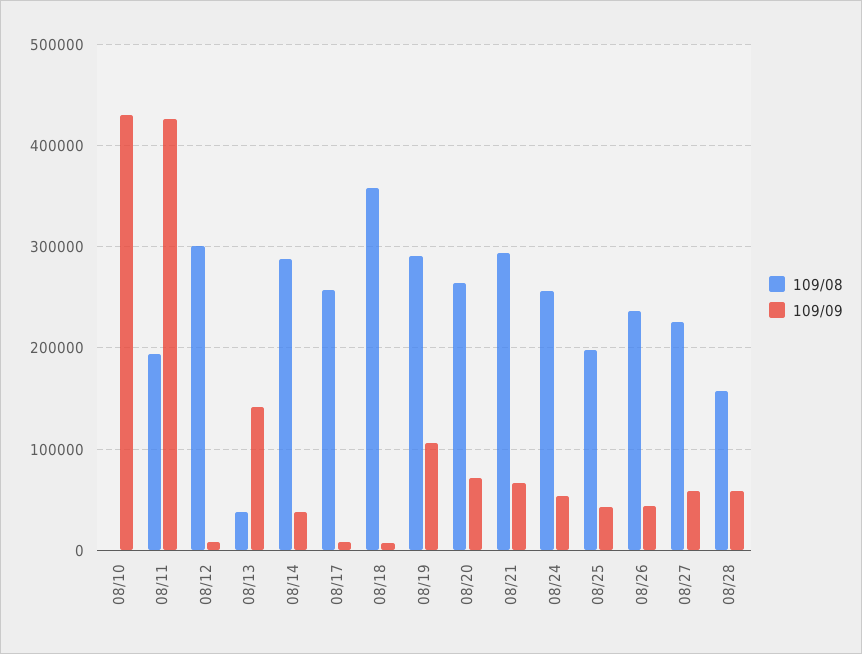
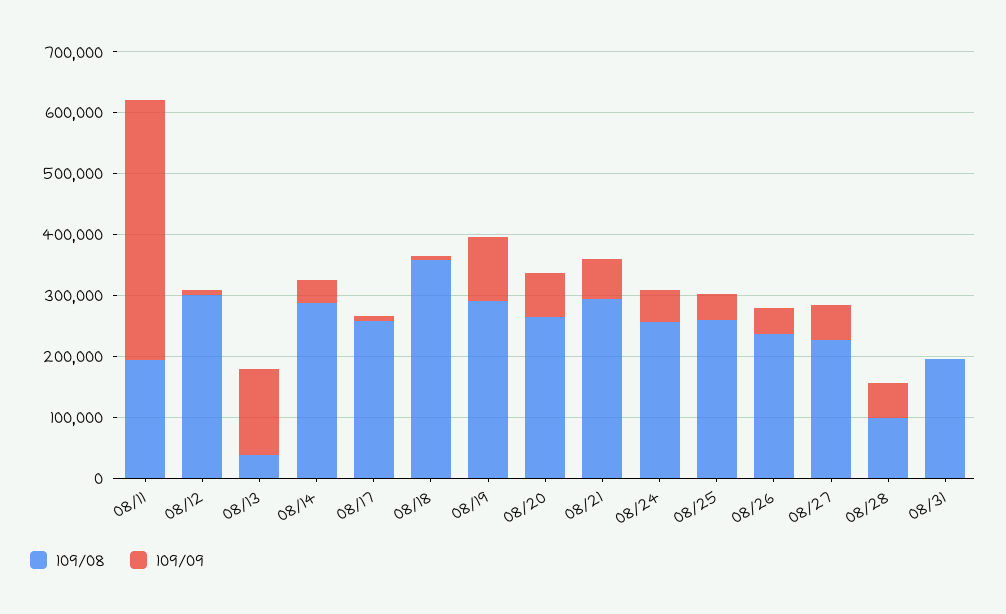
109/08, 08/10: 0 -> none
109/09, 08/10: 430000 -> none
109/08, 08/25: 200000 -> 260000
109/08, 08/28: 160000 -> 100000
109/08, 08/31: none -> 200000
109/09, 08/31: none -> 0

